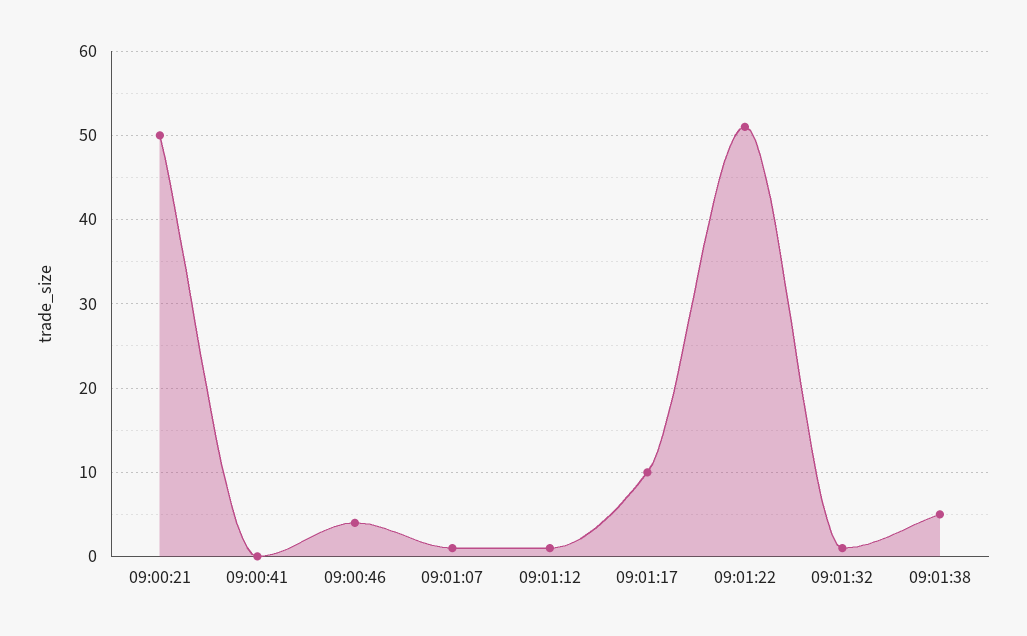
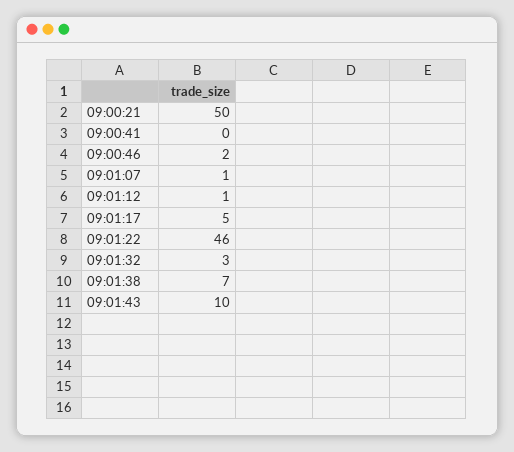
09:00:46: 4 -> 2
09:01:17: 10 -> 5
09:01:22: 51 -> 46
09:01:32: 1 -> 3
09:01:38: 5 -> 7
09:01:43: none -> 10

